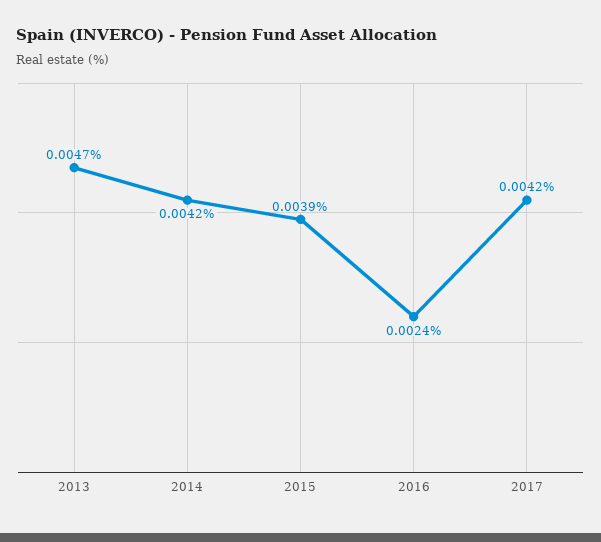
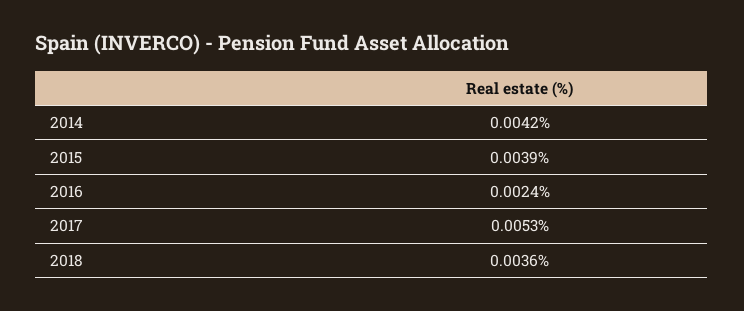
2013: 0.0047 -> none
2017: 0.0042 -> 0.0053
2018: none -> 0.0036

